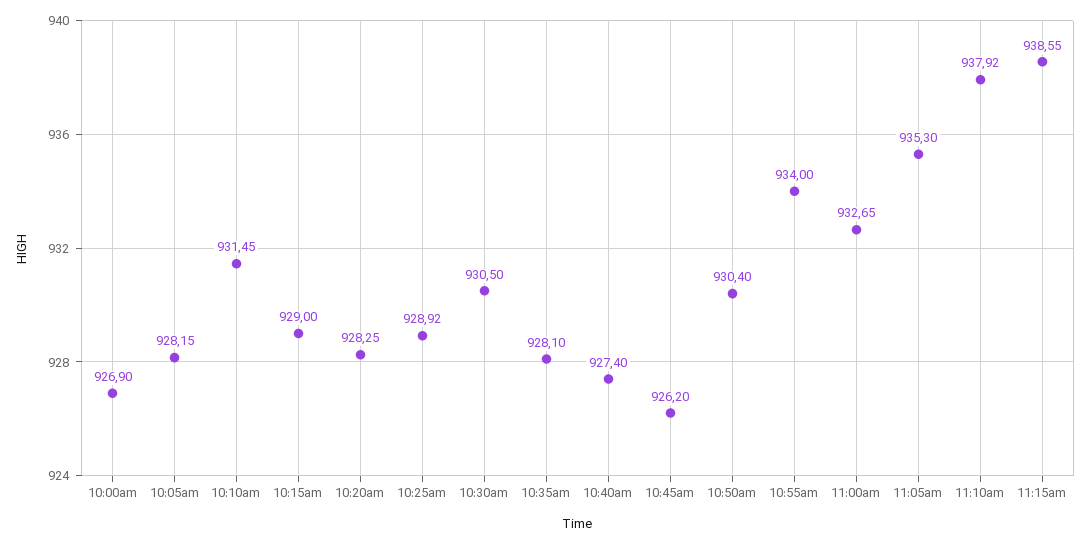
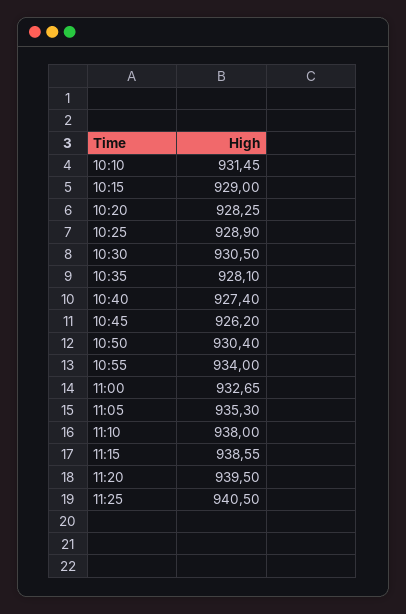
10:00am: 926.9 -> none
10:05am: 928.15 -> none
10:25am: 928.92 -> 928.9
11:10am: 937.92 -> 938
11:20: none -> 939.5
11:25: none -> 940.5

